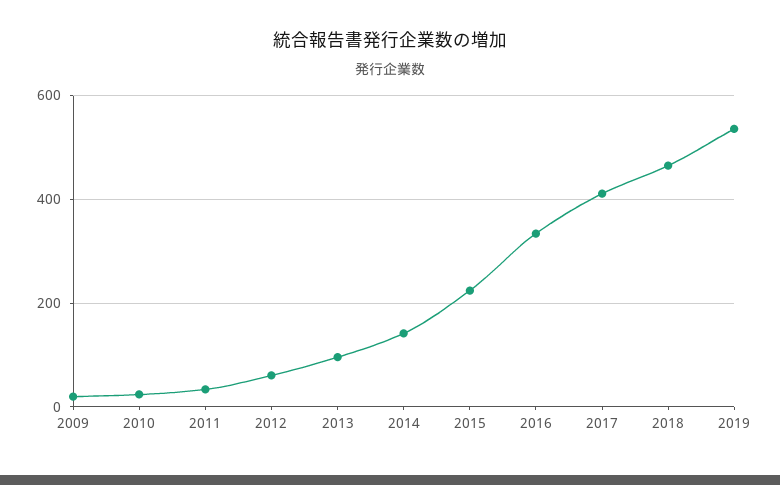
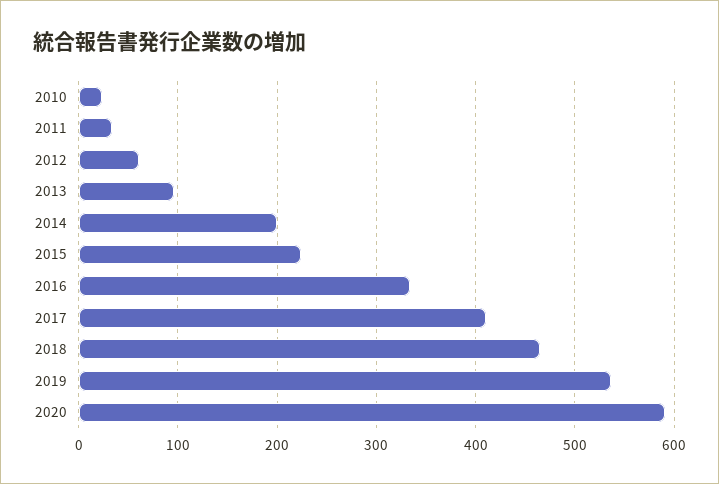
2009: 20 -> none
2014: 140 -> 200
2020: none -> 590

